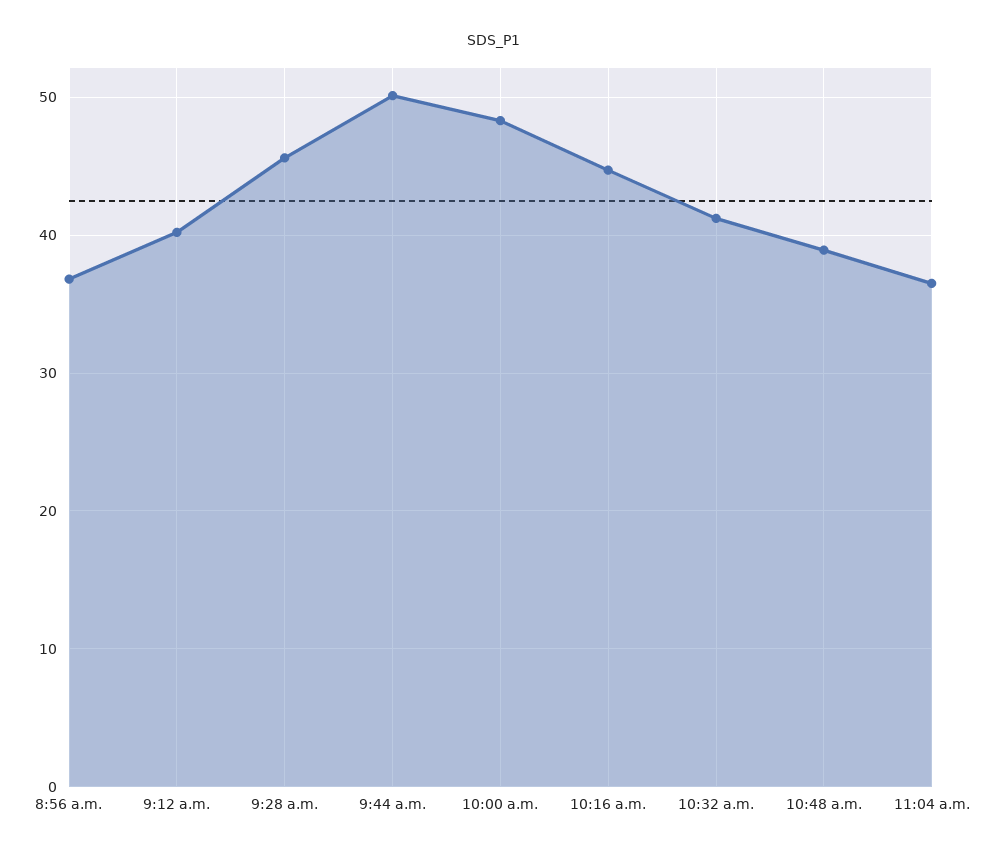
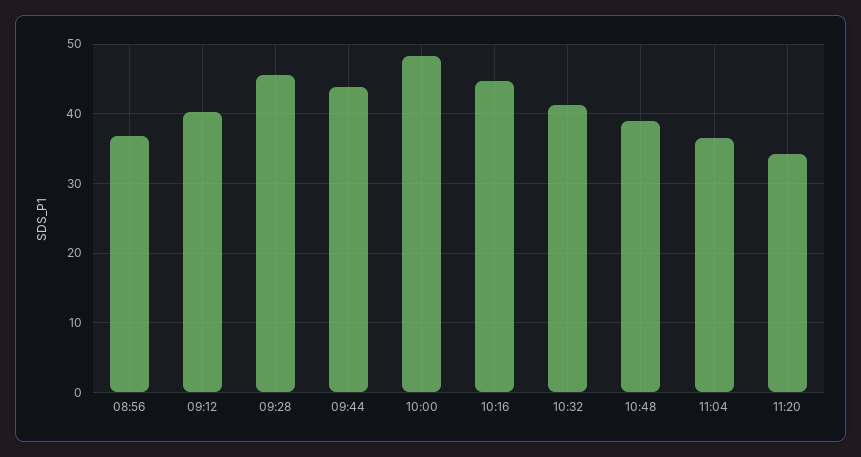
9:44 a.m.: 50 -> 44
11:20: none -> 34

